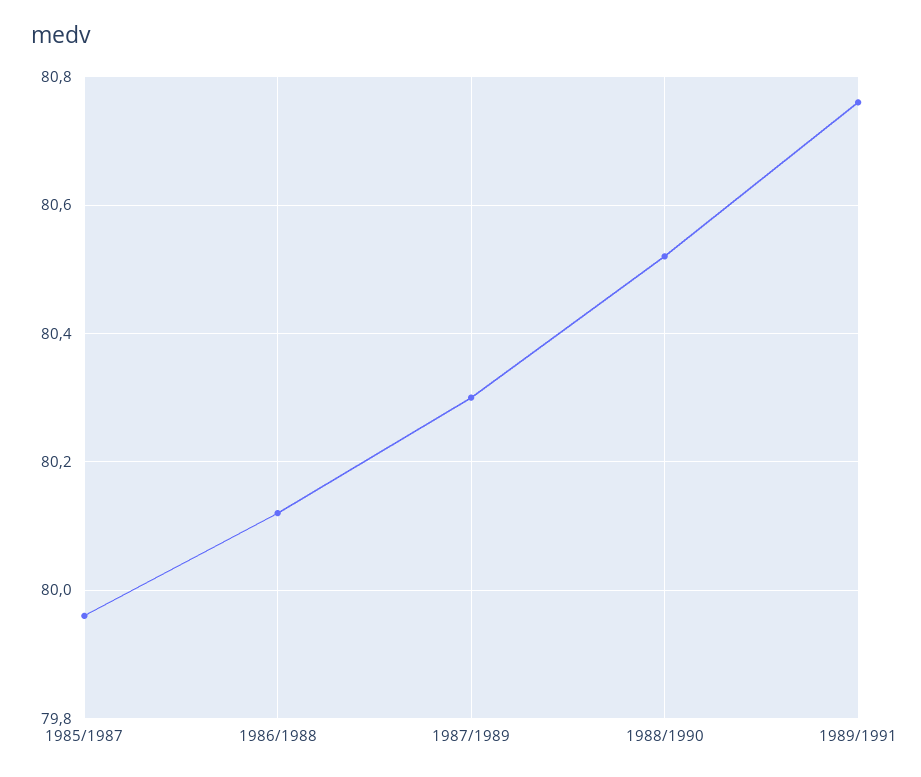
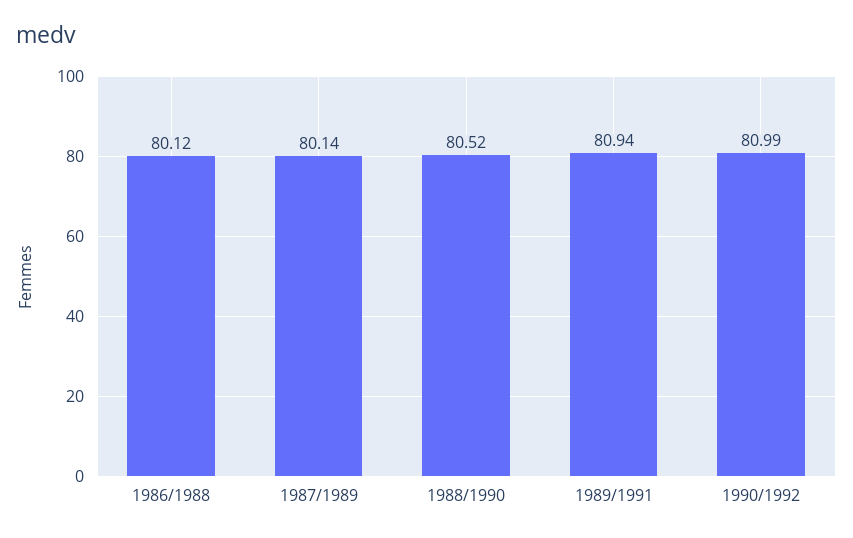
1985/1987: 79.95 -> none
1987/1989: 80.3 -> 80.14
1989/1991: 80.75 -> 80.94
1990/1992: none -> 80.99

